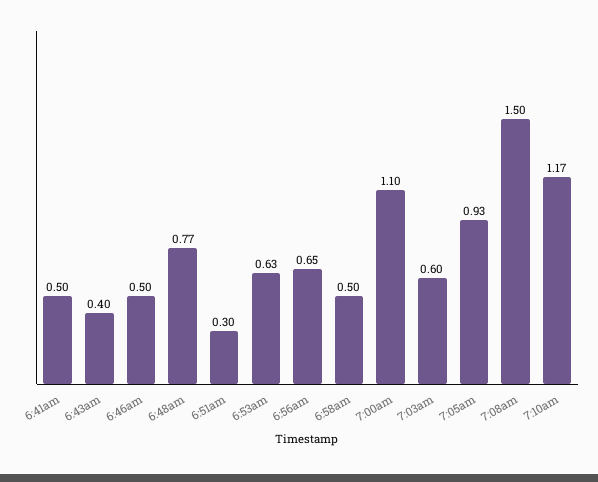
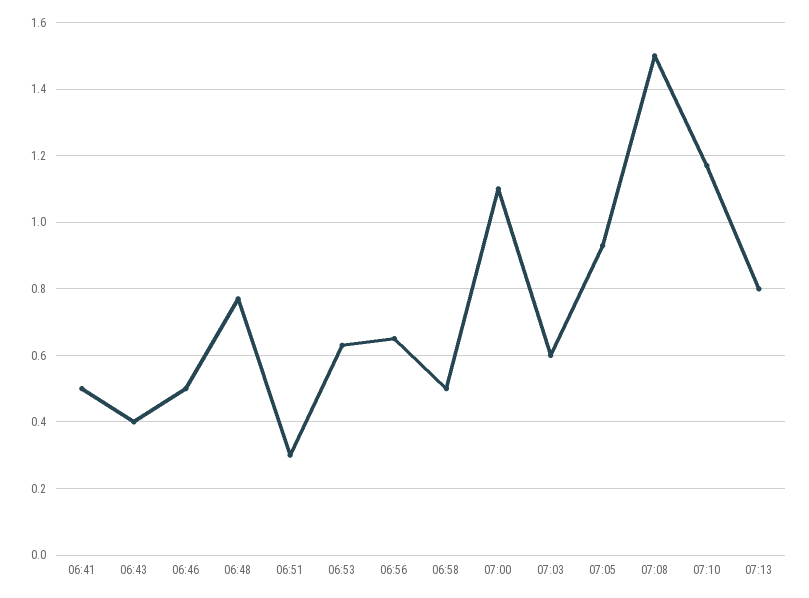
07:13: none -> 0.8

